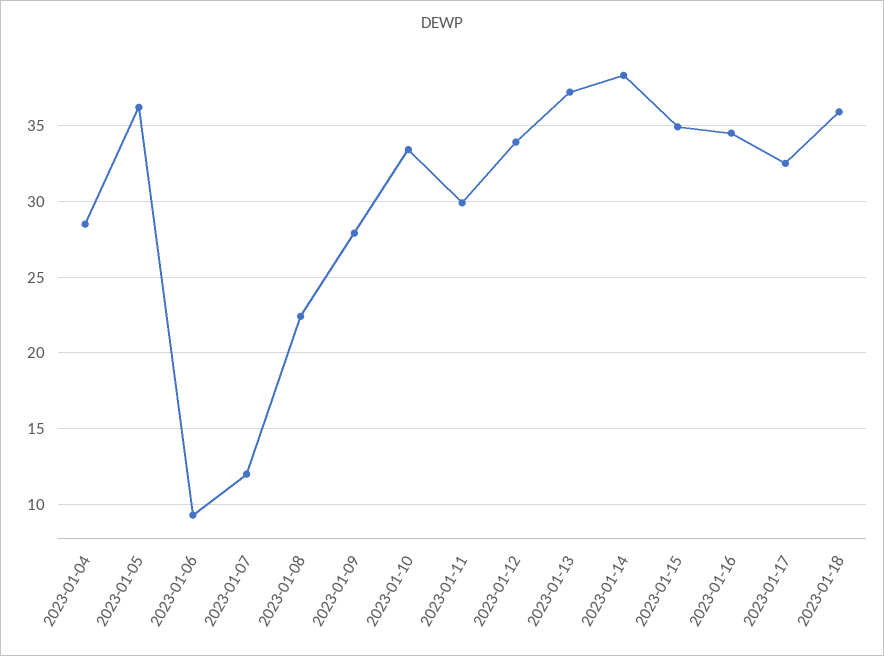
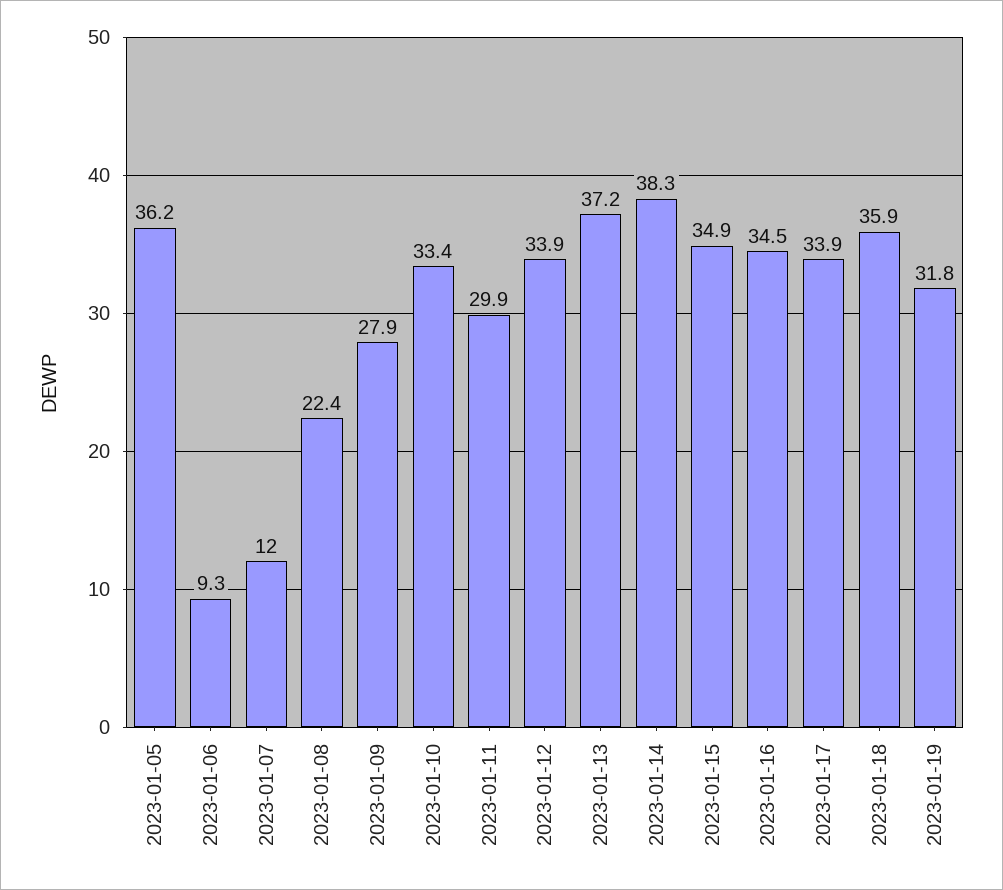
2023-01-04: 28.5 -> none
2023-01-17: 32.5 -> 33.9
2023-01-19: none -> 31.8

